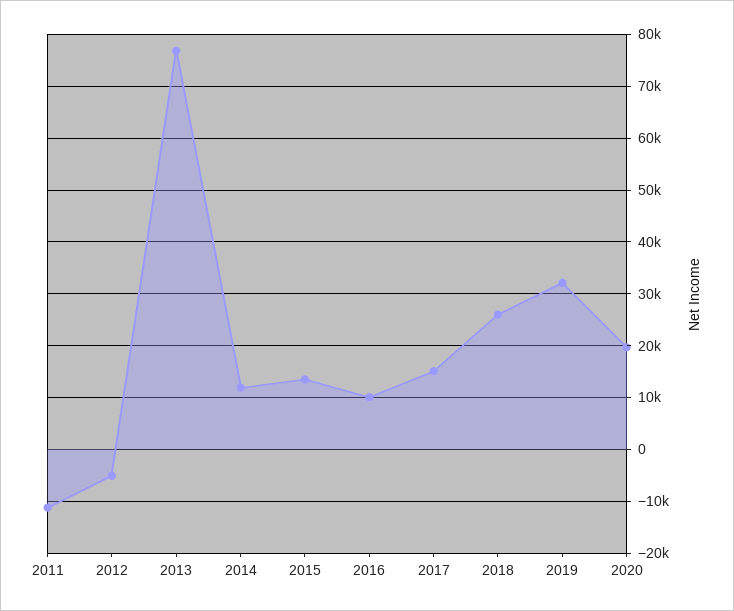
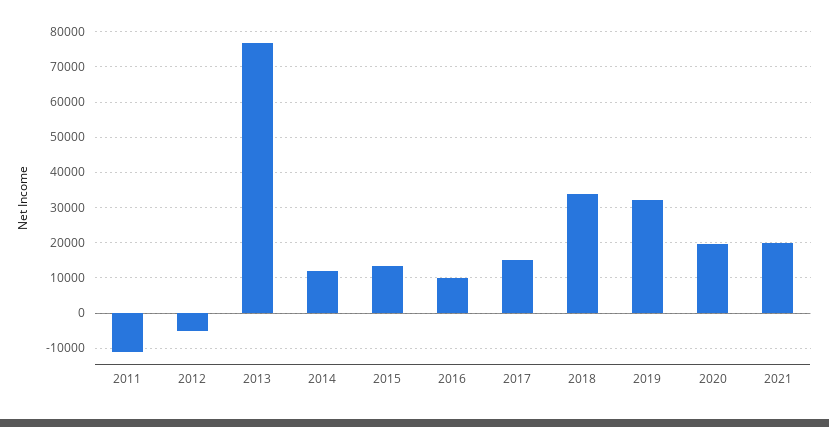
2018: 26000 -> 34000
2021: none -> 20000

